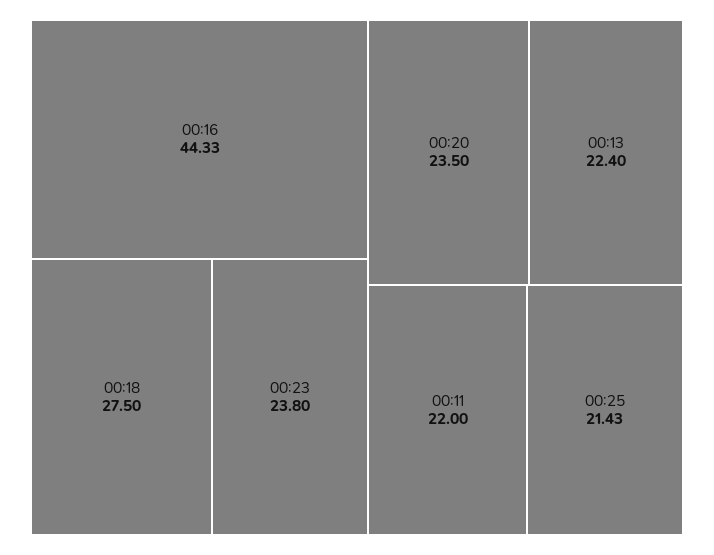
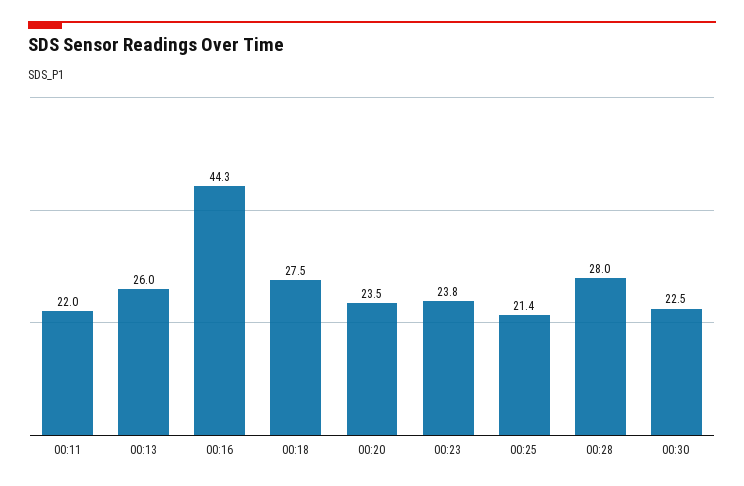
00:13: 22.4 -> 26
00:28: none -> 28
00:30: none -> 22.5

